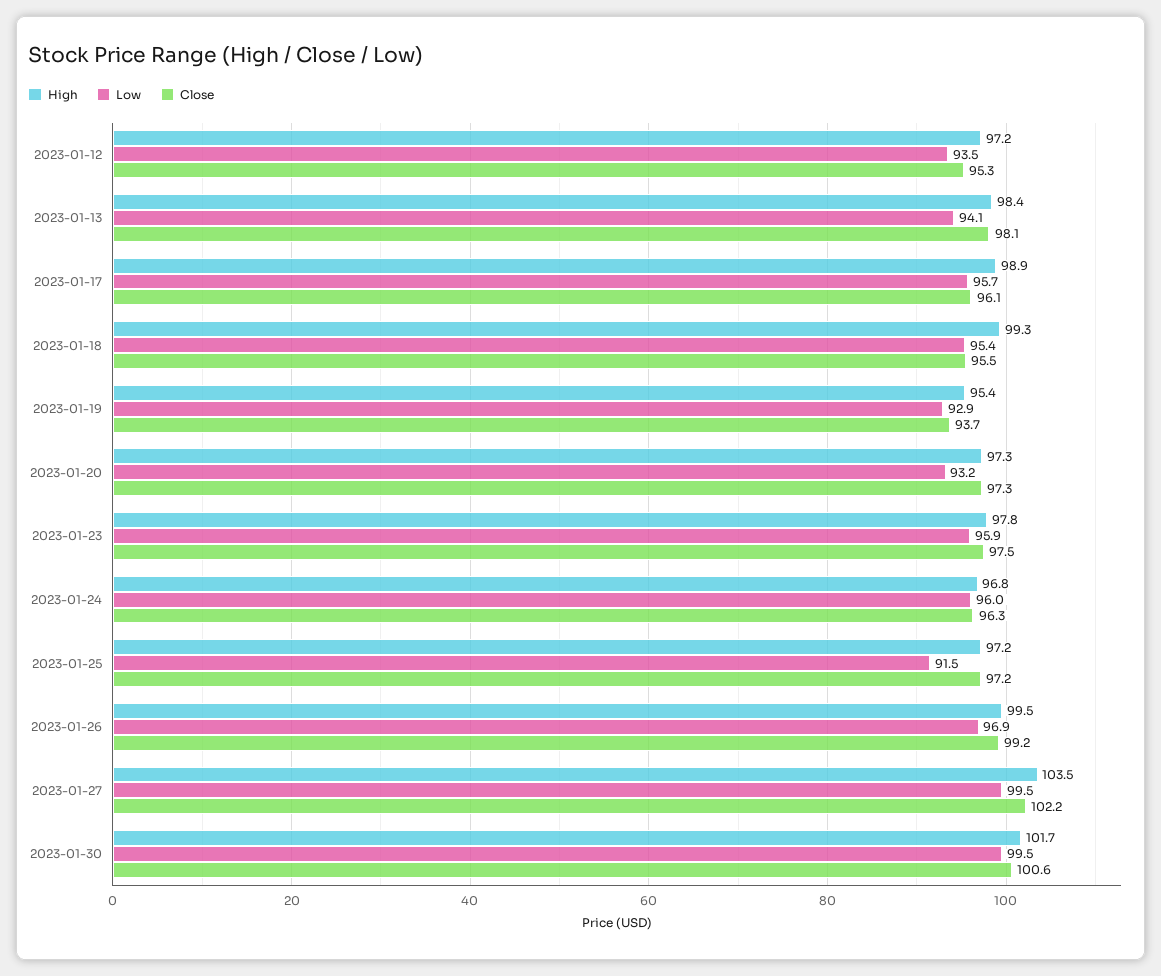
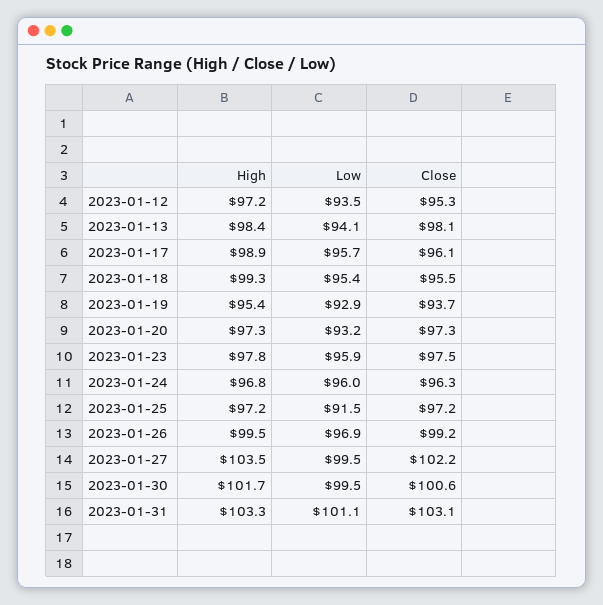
High, 2023-01-31: none -> 103.3
Low, 2023-01-31: none -> 101.1
Close, 2023-01-31: none -> 103.1

